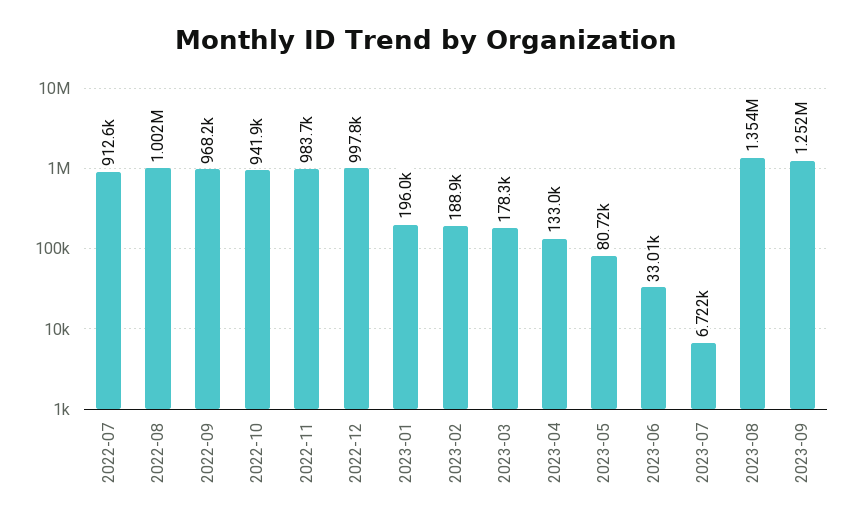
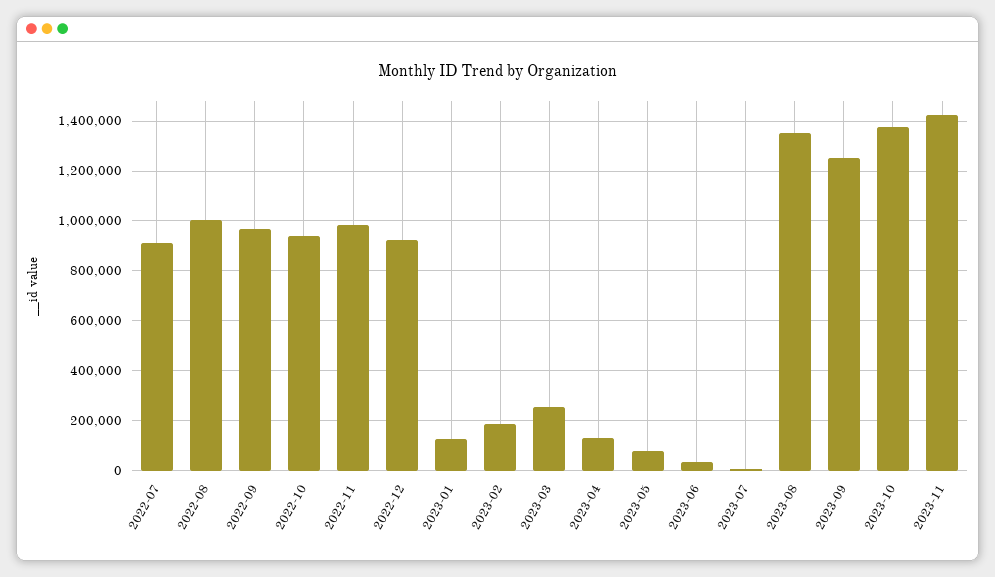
2022-12: 997800 -> 925000
2023-01: 196000 -> 125000
2023-03: 178300 -> 250000
2023-10: none -> 1375000
2023-11: none -> 1425000

